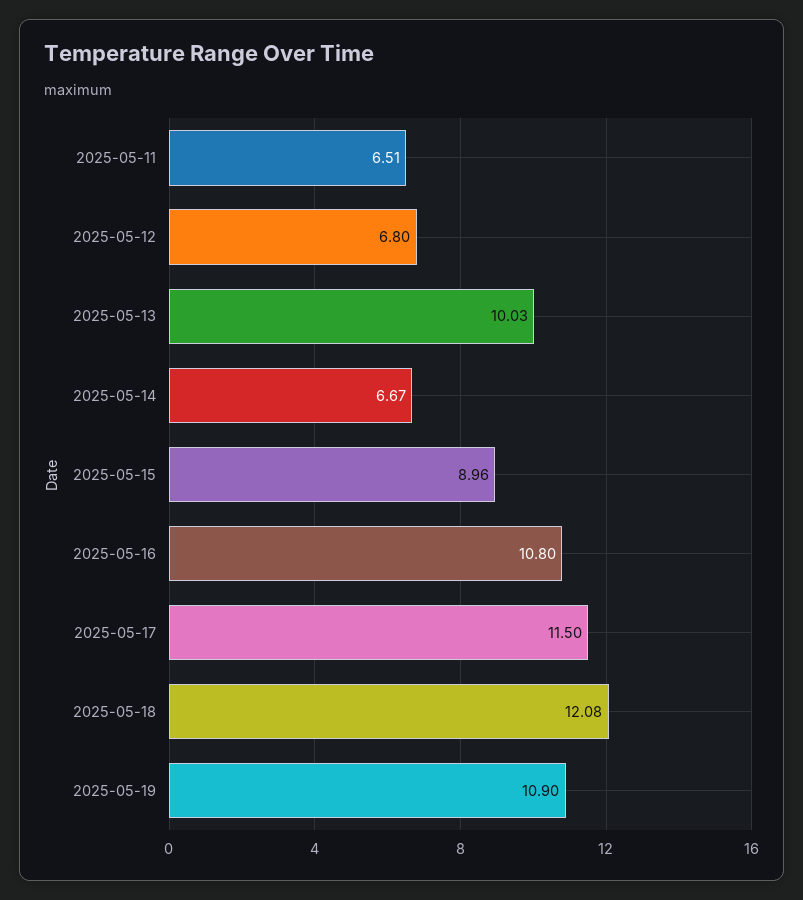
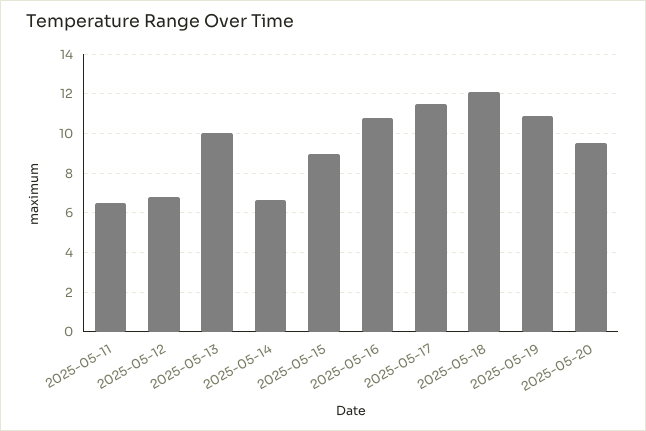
2025-05-20: none -> 9.5

